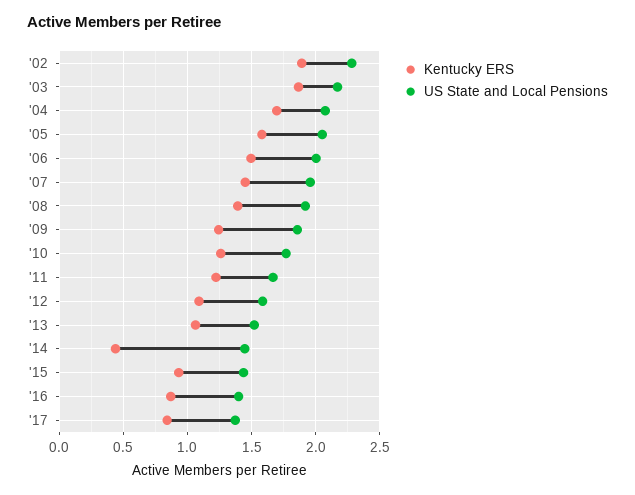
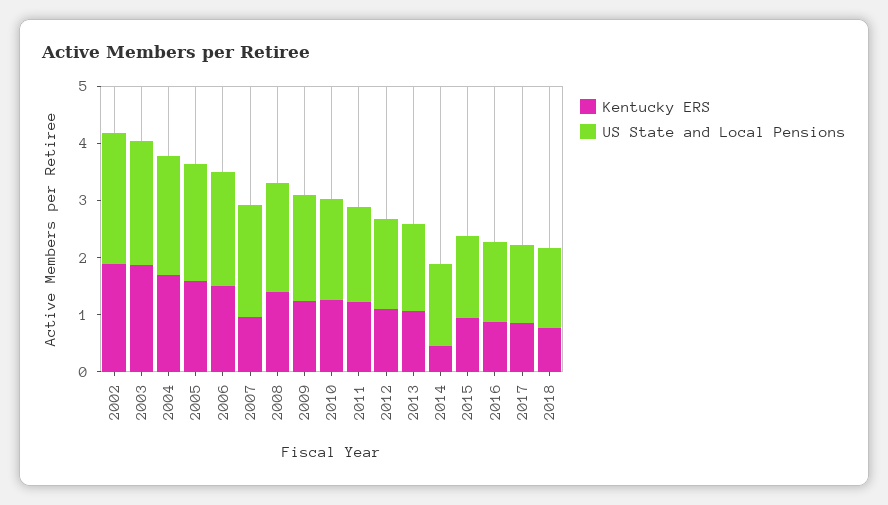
Kentucky ERS, '07: 1.45 -> 1
Kentucky ERS, 2018: none -> 0.8
US State and Local Pensions, 2018: none -> 1.4

